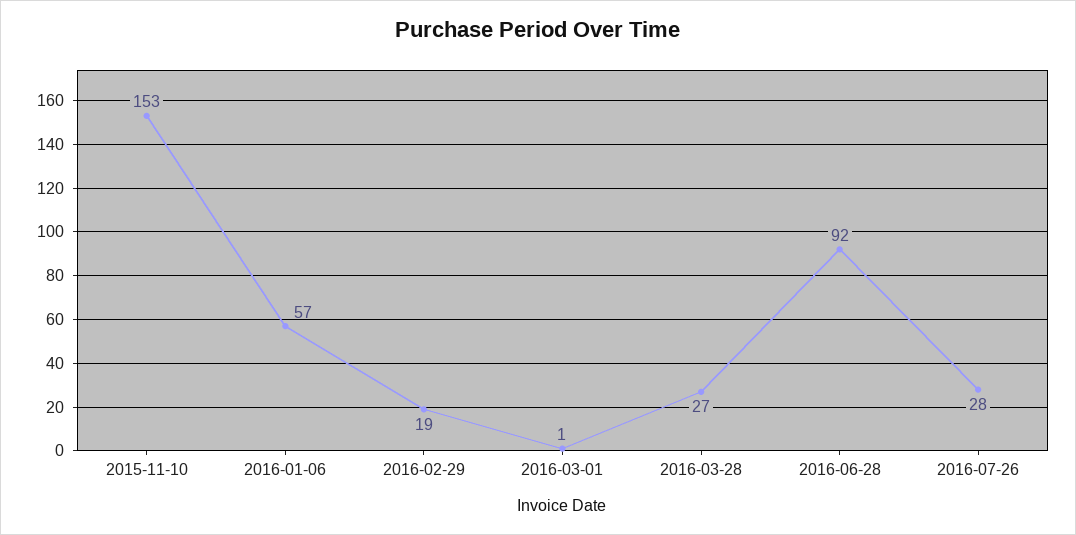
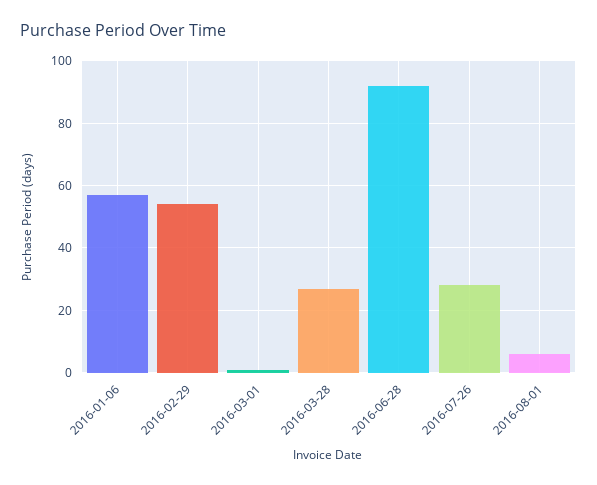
2015-11-10: 153 -> none
2016-02-29: 19 -> 55
2016-08-01: none -> 5

